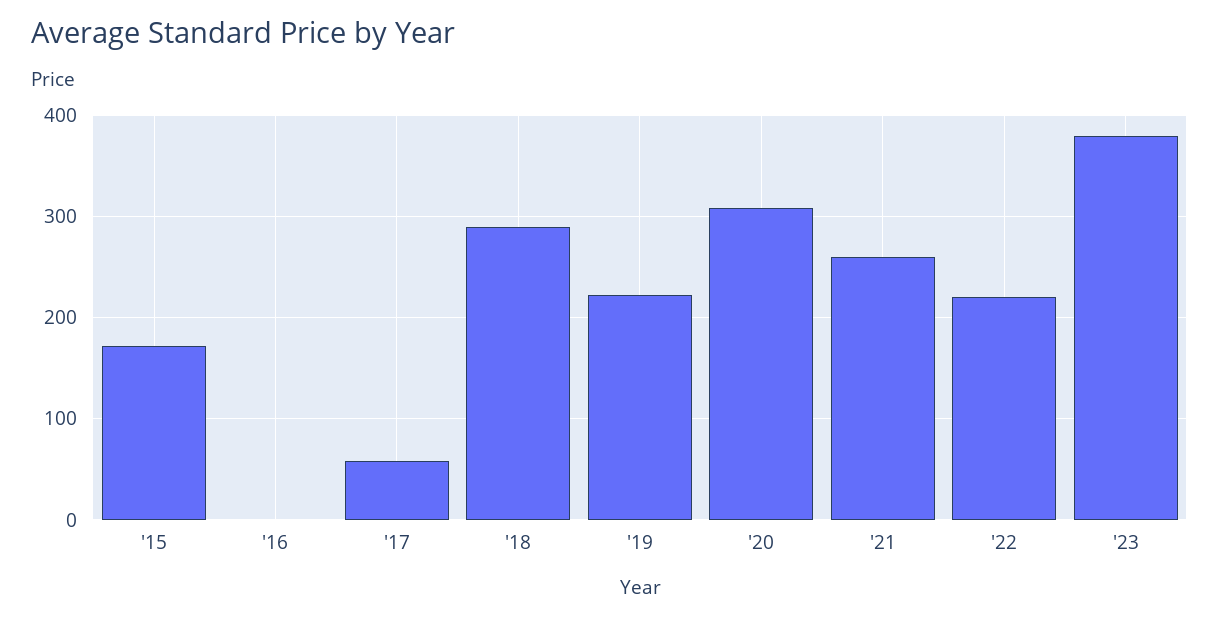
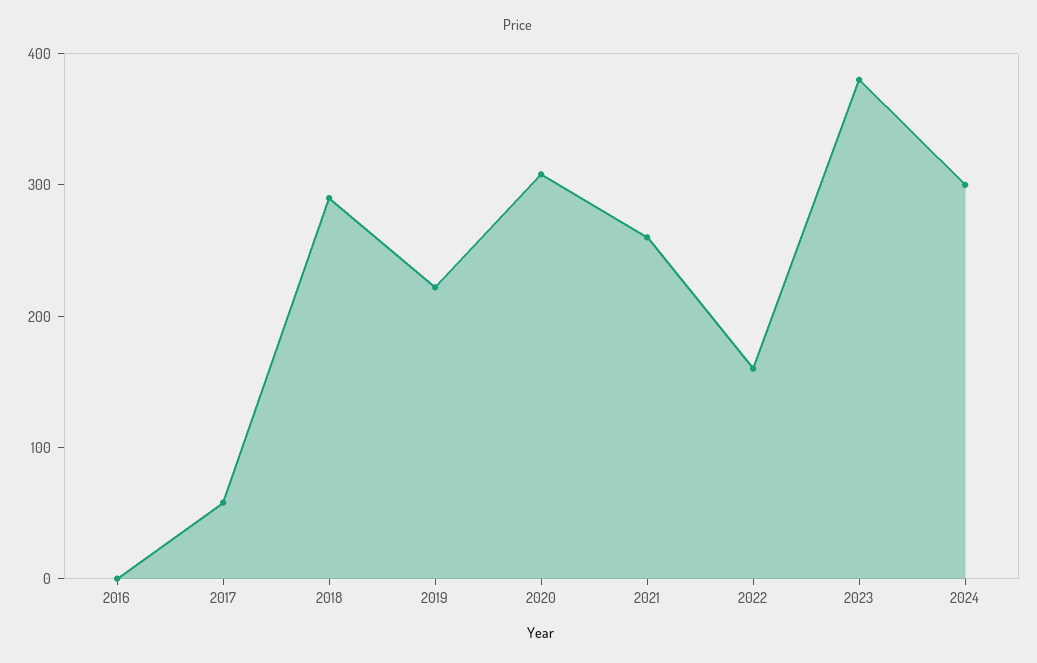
'15: 170 -> none
'22: 220 -> 160
2024: none -> 300

